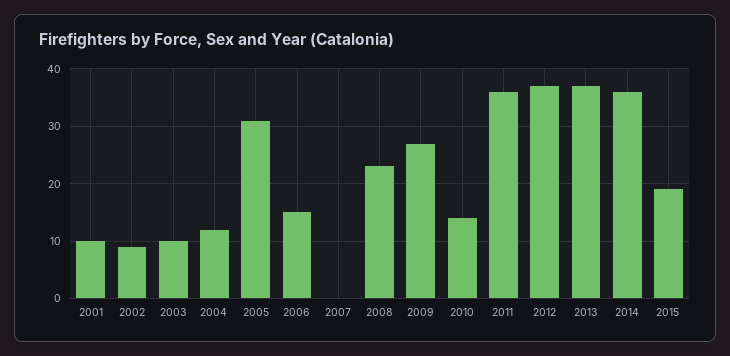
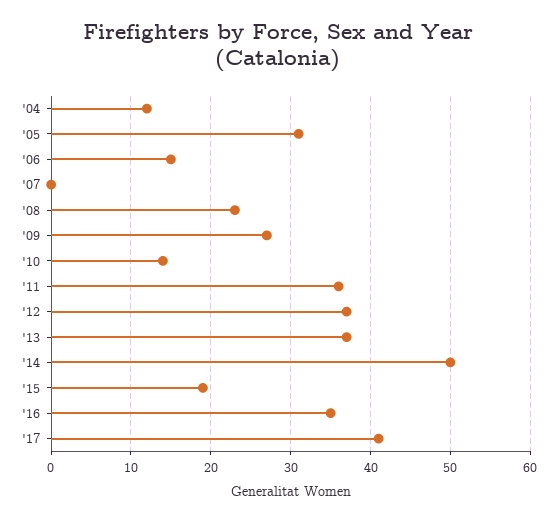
2001: 10 -> none
2002: 10 -> none
2003: 10 -> none
2014: 35 -> 50
'16: none -> 35
'17: none -> 41

